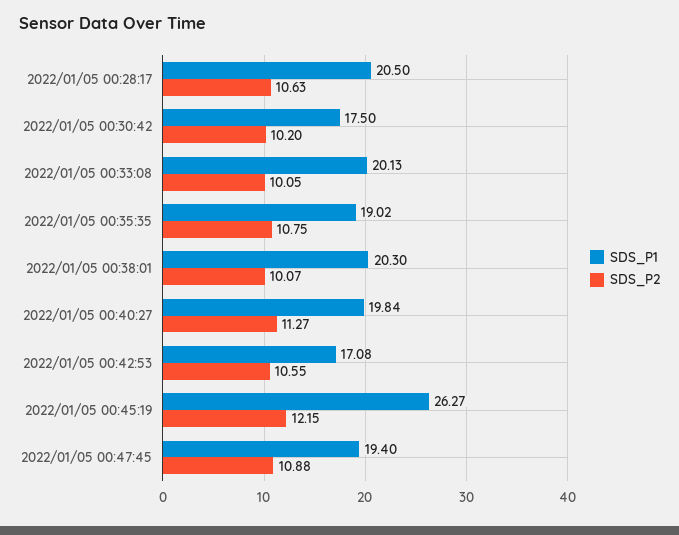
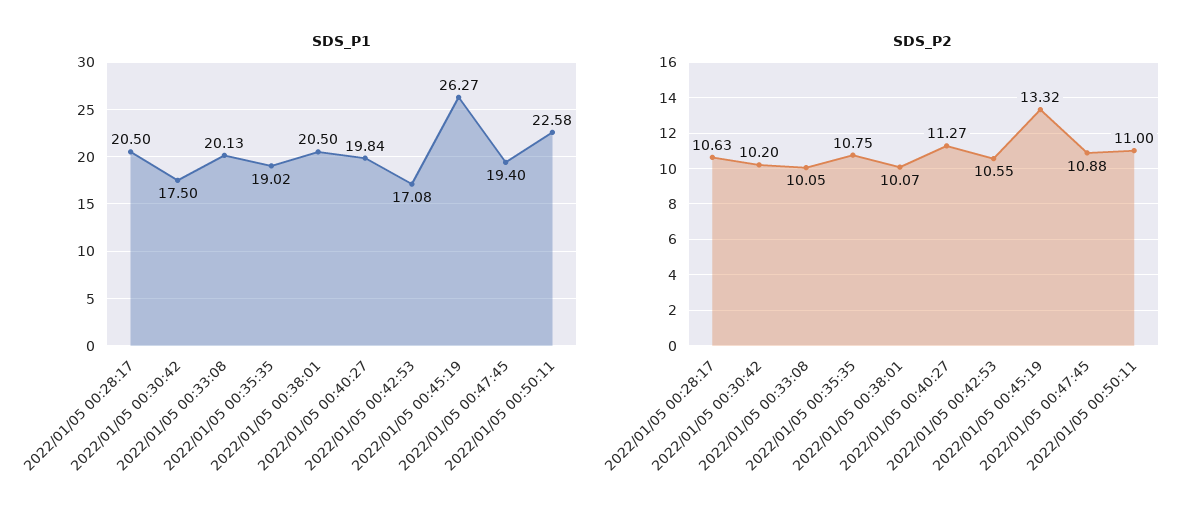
SDS_P1, 2022/01/05 00:38:01: 20.3 -> 20.5
SDS_P2, 2022/01/05 00:45:19: 12.15 -> 13.32
SDS_P1, 2022/01/05 00:50:11: none -> 22.58
SDS_P2, 2022/01/05 00:50:11: none -> 11

